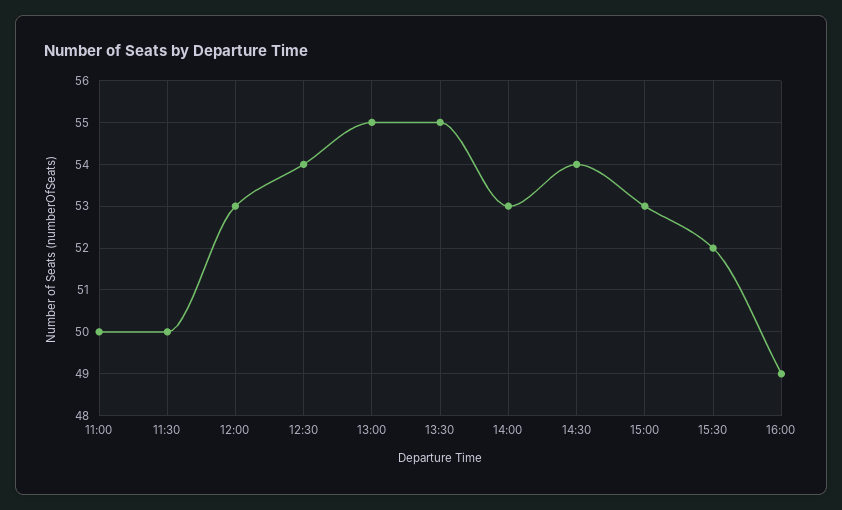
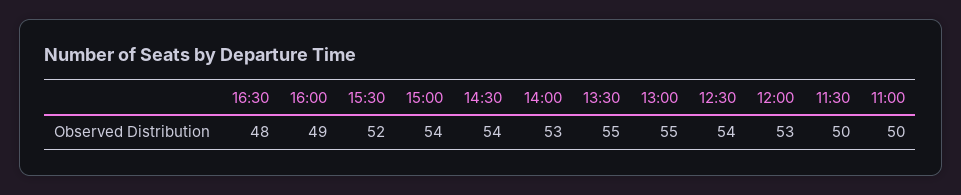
15:00: 53 -> 54
16:30: none -> 48

